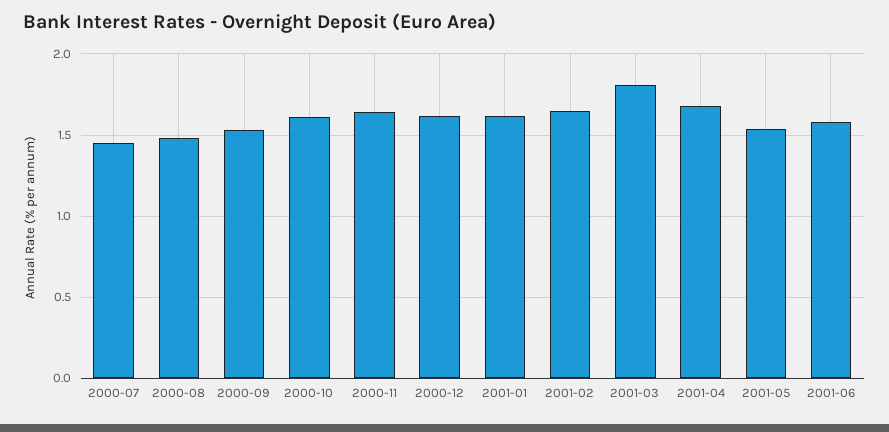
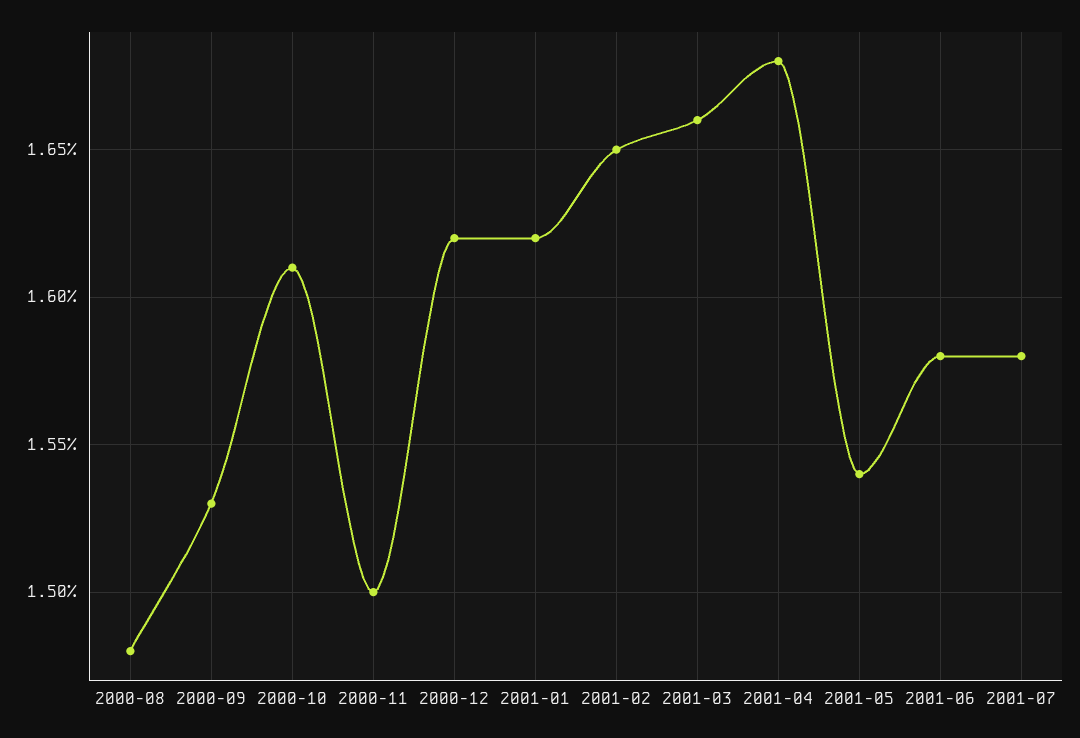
2000-07: 1.45 -> none
2000-11: 1.65 -> 1.5
2001-03: 1.8 -> 1.66
2001-07: none -> 1.58

